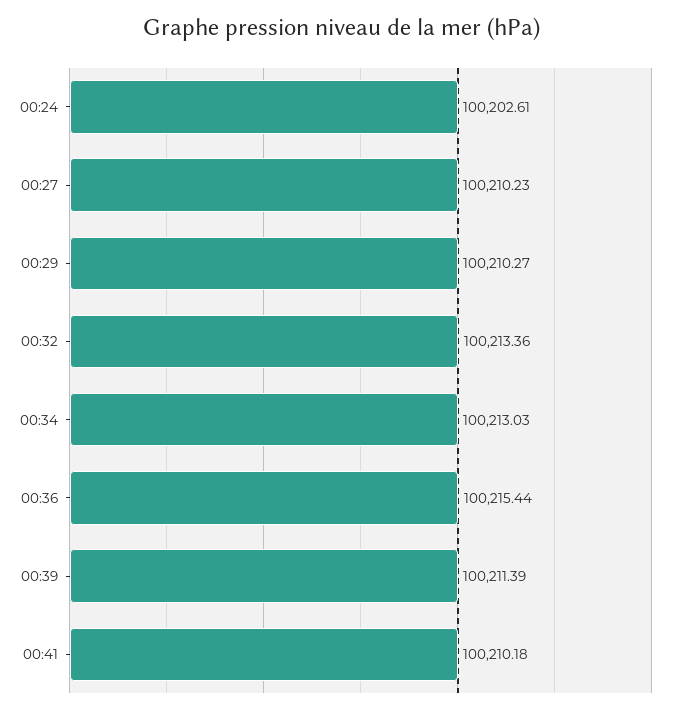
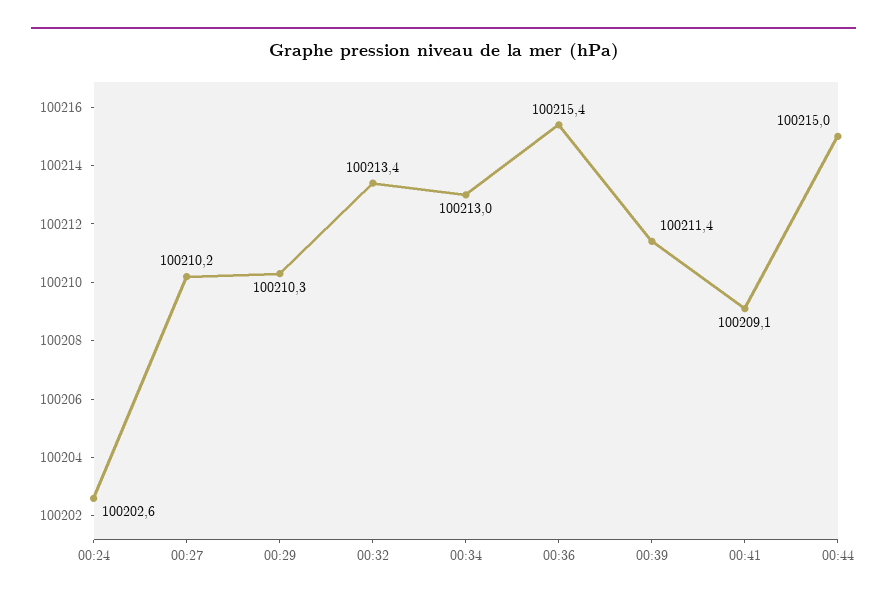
00:41: 100210.18 -> 100209.1
00:44: none -> 100215

